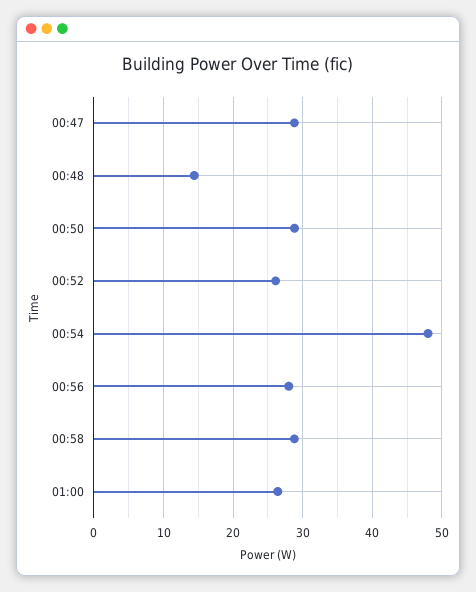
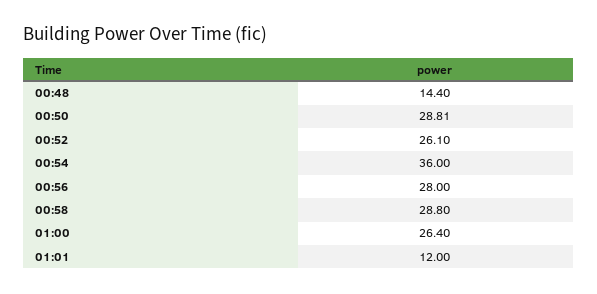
00:47: 29 -> none
00:54: 48 -> 36
01:01: none -> 12

